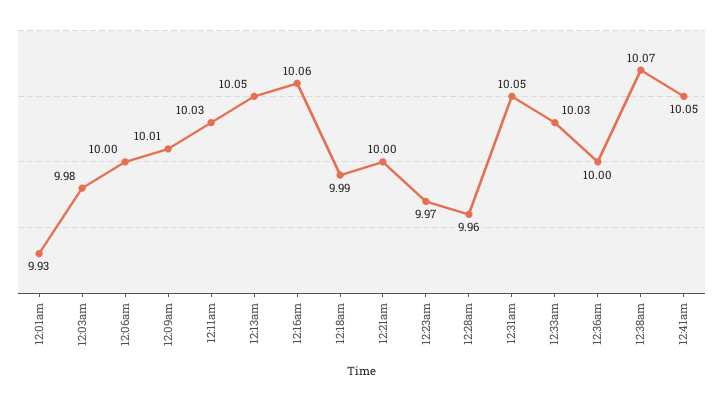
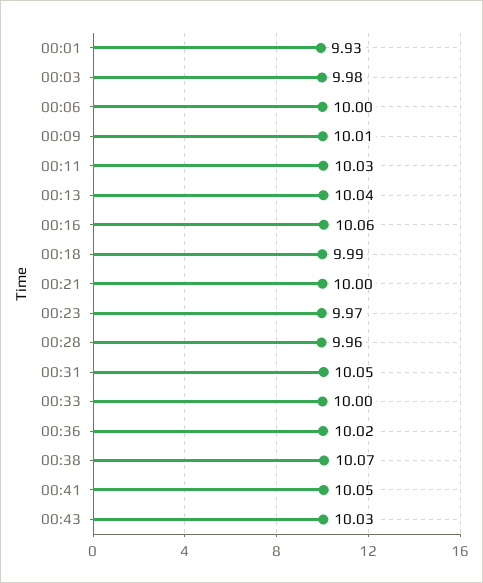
12:13am: 10.05 -> 10.04
12:33am: 10.03 -> 10
12:36am: 10 -> 10.02
00:43: none -> 10.03

